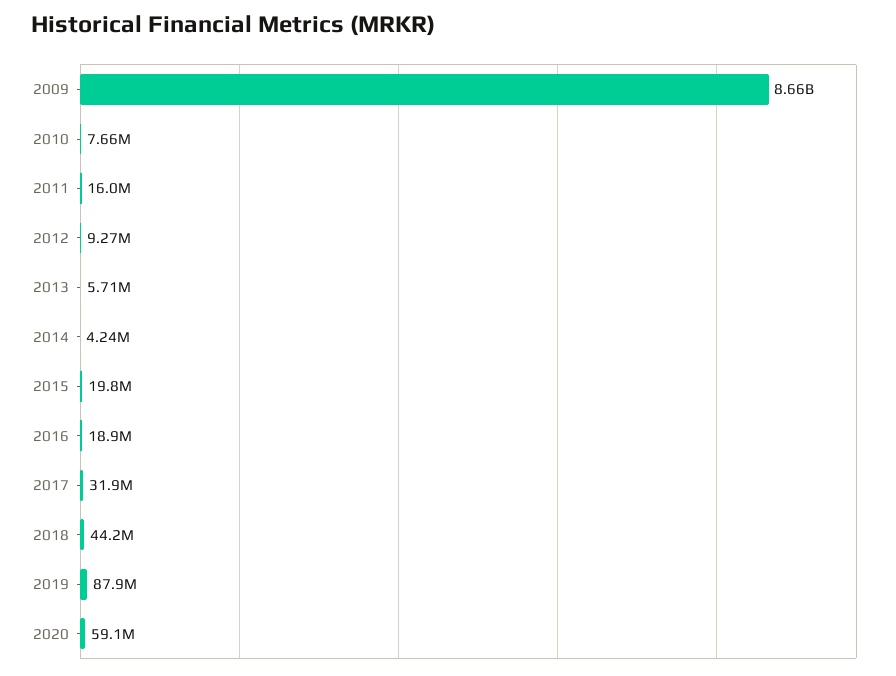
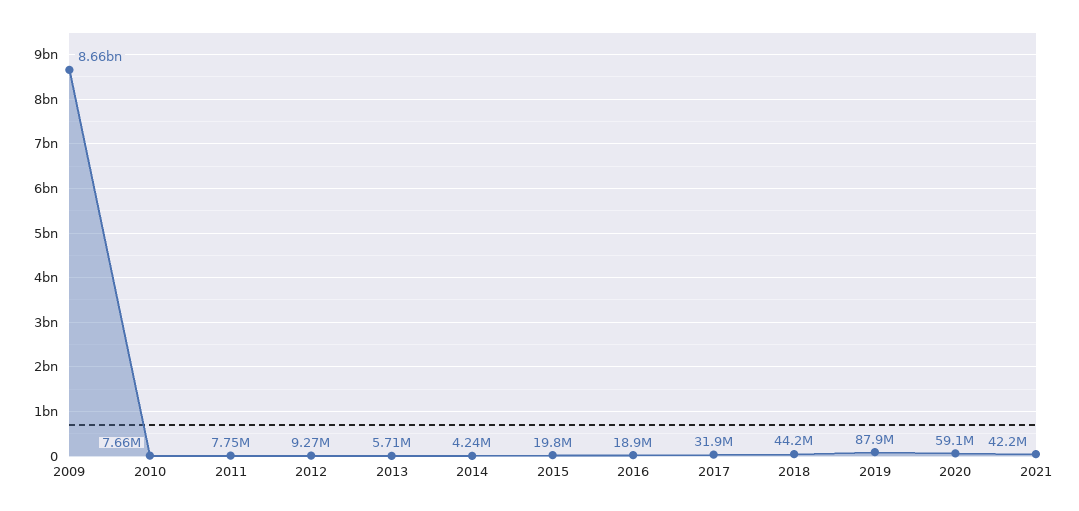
2011: 16000000 -> 7750000
2021: none -> 42200000

